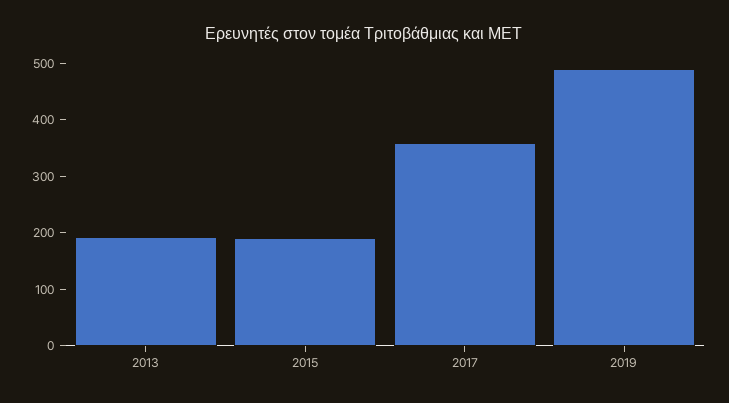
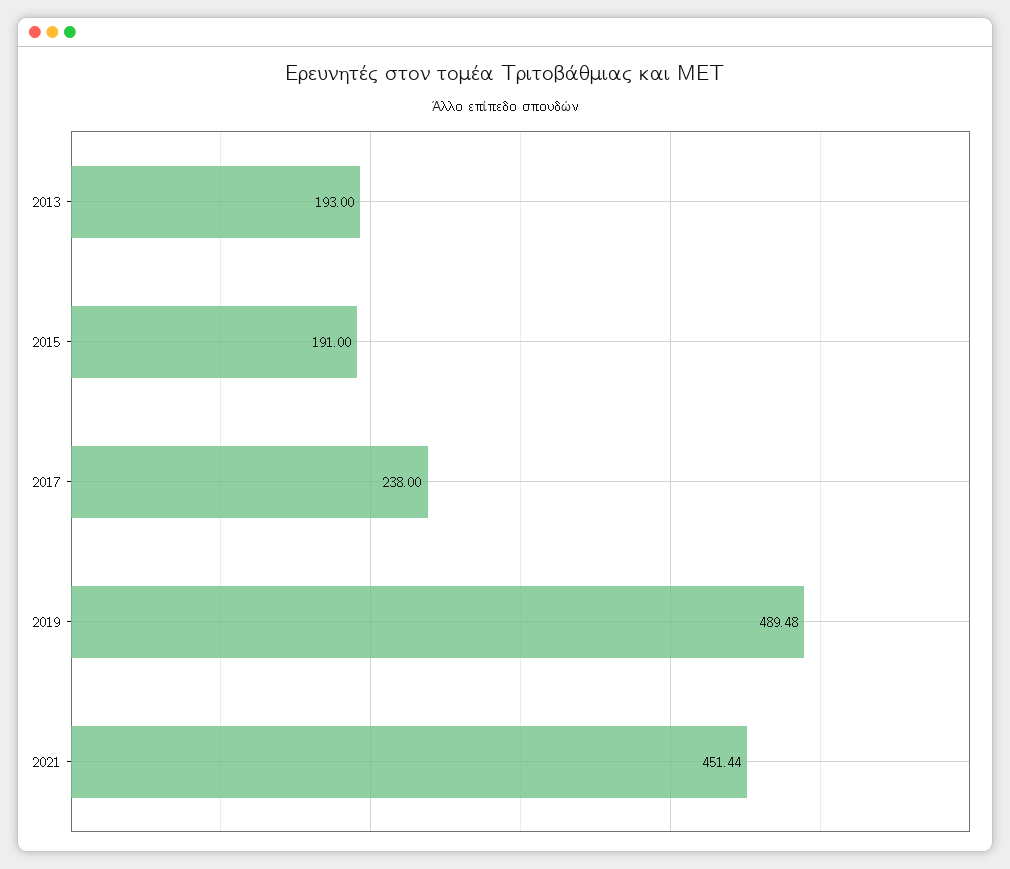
2017: 360 -> 238
2021: none -> 451.44

